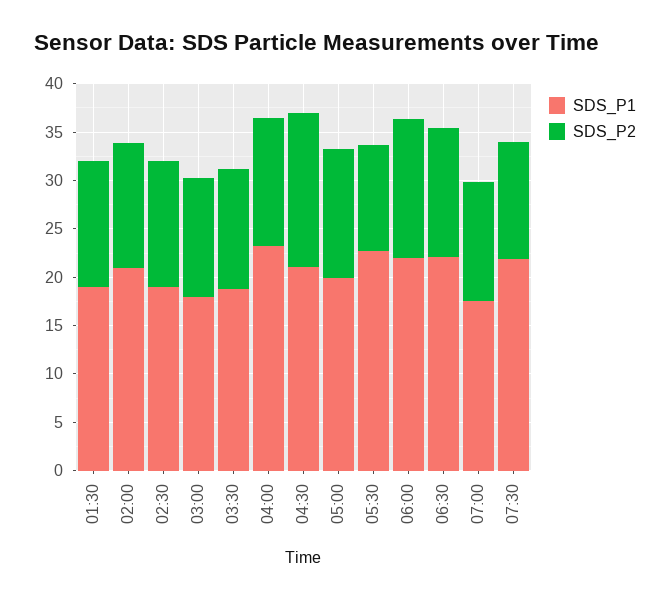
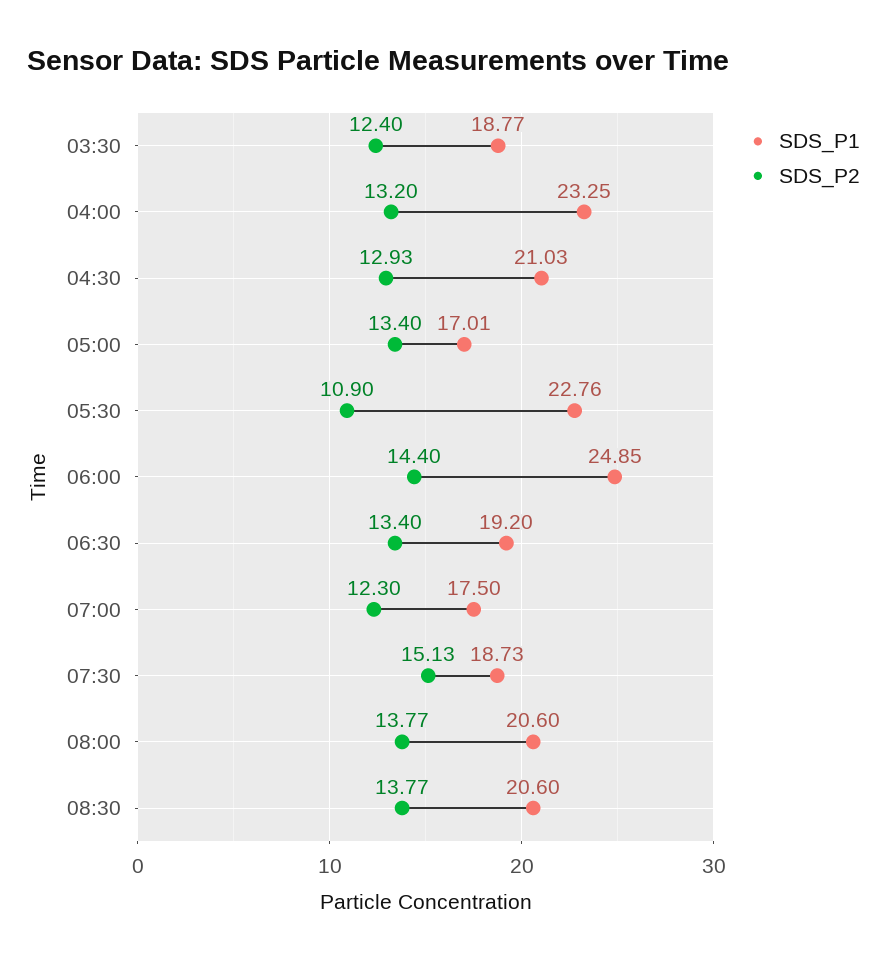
SDS_P1, 01:30: 19 -> none
SDS_P2, 01:30: 13 -> none
SDS_P1, 02:00: 21 -> none
SDS_P2, 02:00: 13 -> none
SDS_P1, 02:30: 19 -> none
SDS_P2, 02:30: 13 -> none
SDS_P1, 03:00: 18 -> none
SDS_P2, 03:00: 12 -> none
SDS_P2, 04:30: 16 -> 12.93
SDS_P1, 05:00: 20 -> 17.01
SDS_P1, 06:00: 22 -> 24.85
SDS_P1, 06:30: 22 -> 19.2
SDS_P1, 07:30: 22 -> 18.73
SDS_P2, 07:30: 12 -> 15.13
SDS_P1, 08:00: none -> 20.6
SDS_P2, 08:00: none -> 13.77
SDS_P1, 08:30: none -> 20.6
SDS_P2, 08:30: none -> 13.77

